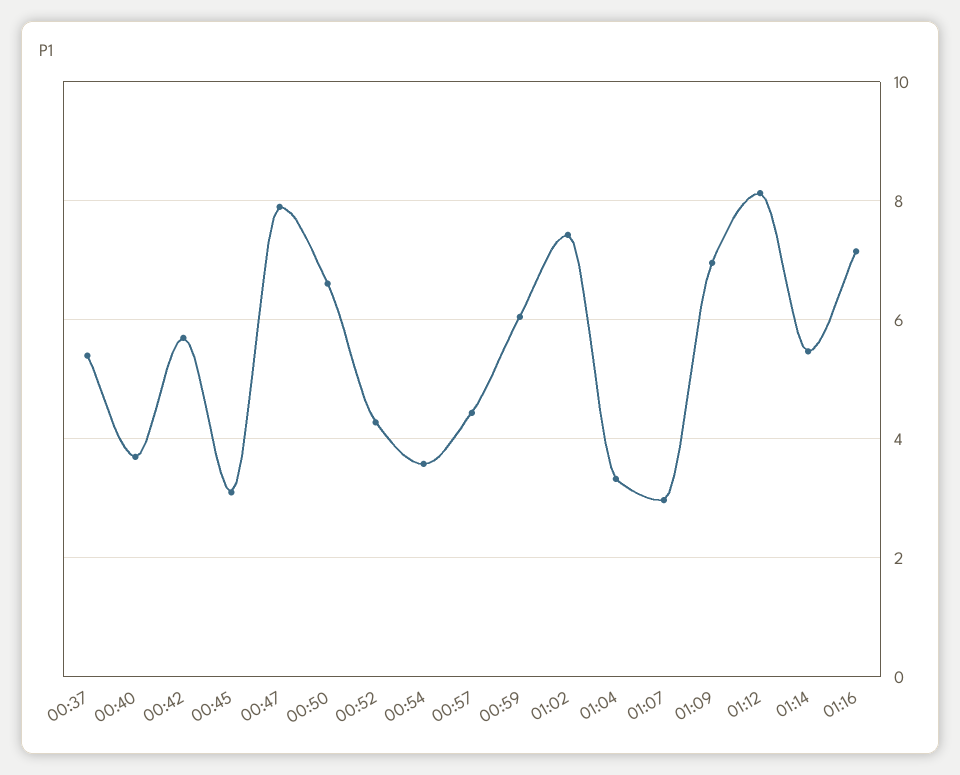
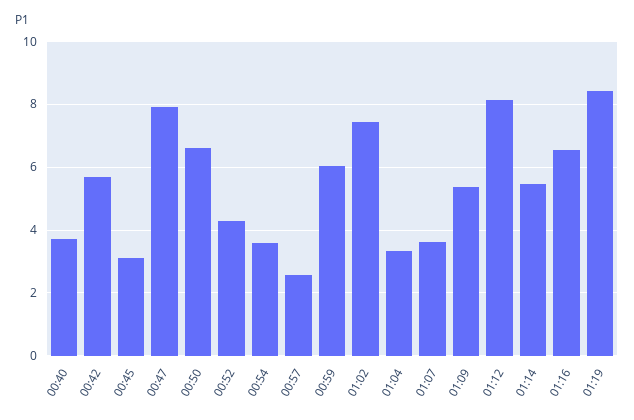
00:37: 5.4 -> none
00:57: 4.4 -> 2.6
01:07: 3 -> 3.6
01:09: 7 -> 5.4
01:16: 7.2 -> 6.6
01:19: none -> 8.4

